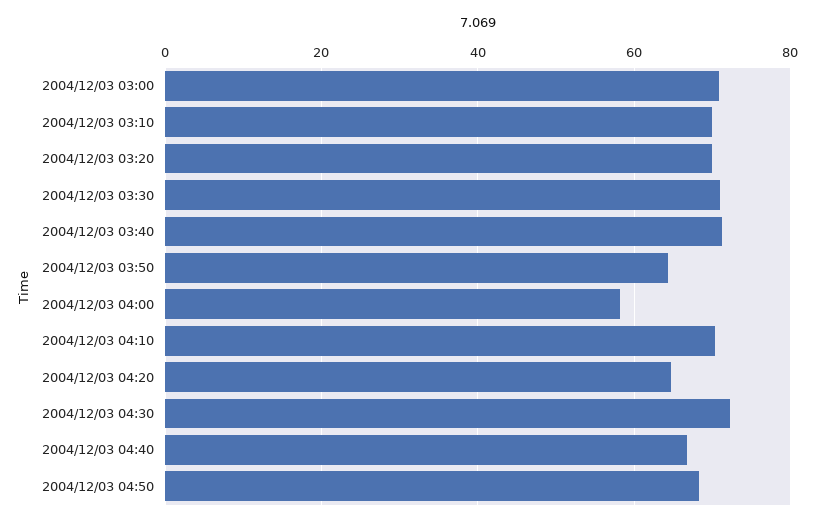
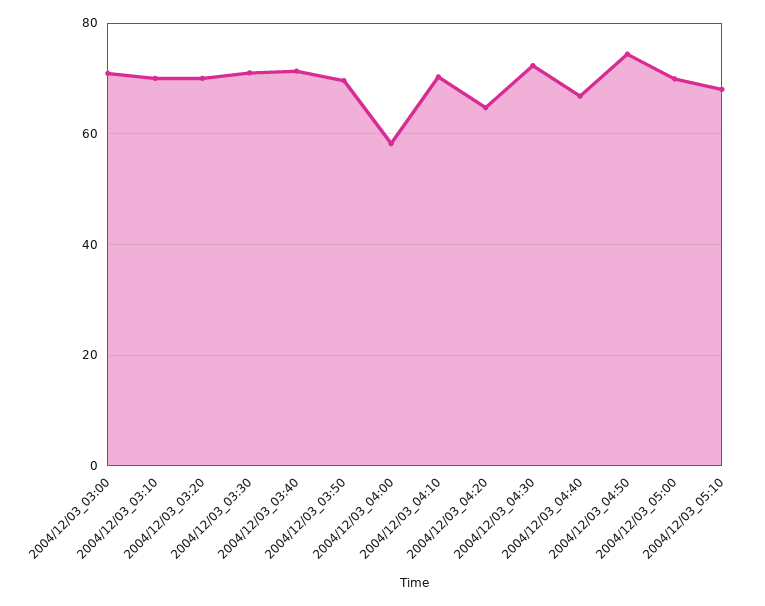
2004/12/03 03:50: 64 -> 70
2004/12/03 04:50: 68 -> 74
2004/12/03_05:00: none -> 70
2004/12/03_05:10: none -> 68

